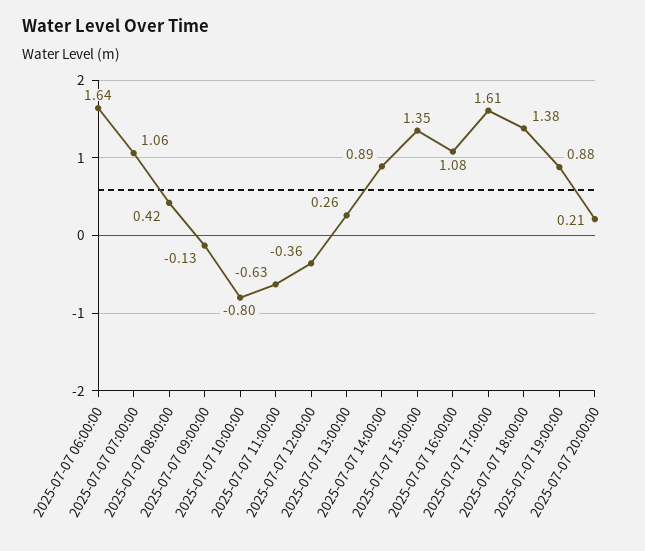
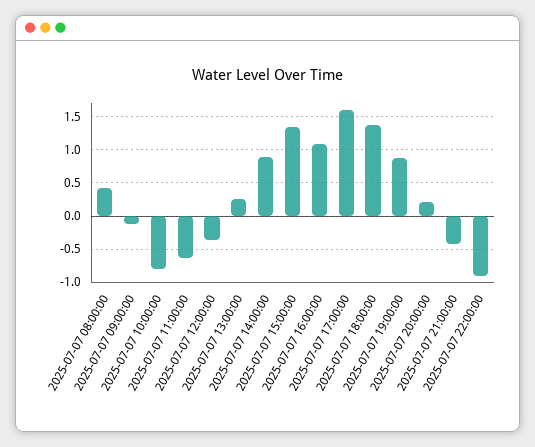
2025-07-07 06:00:00: 1.64 -> none
2025-07-07 07:00:00: 1.06 -> none
2025-07-07 21:00:00: none -> -0.4
2025-07-07 22:00:00: none -> -0.9

